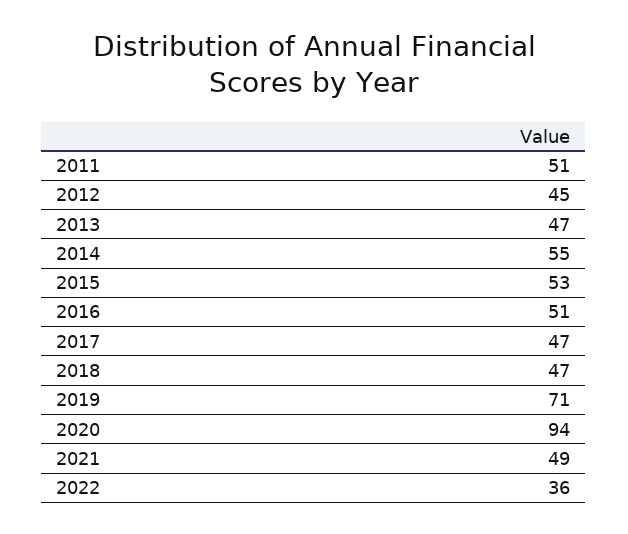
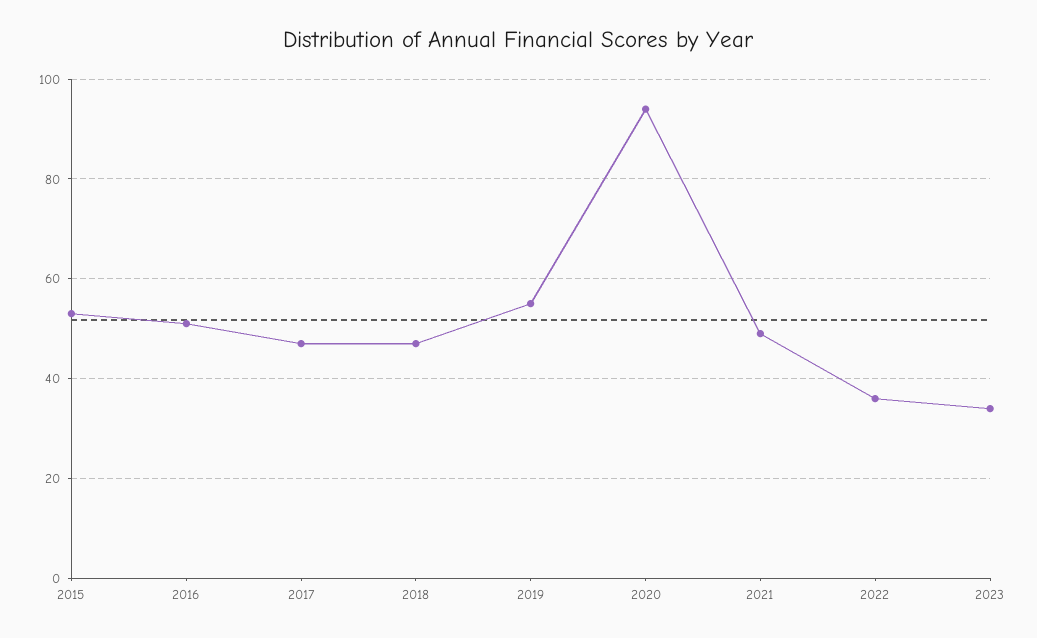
2011: 51 -> none
2012: 45 -> none
2013: 47 -> none
2014: 55 -> none
2019: 71 -> 55
2023: none -> 35

